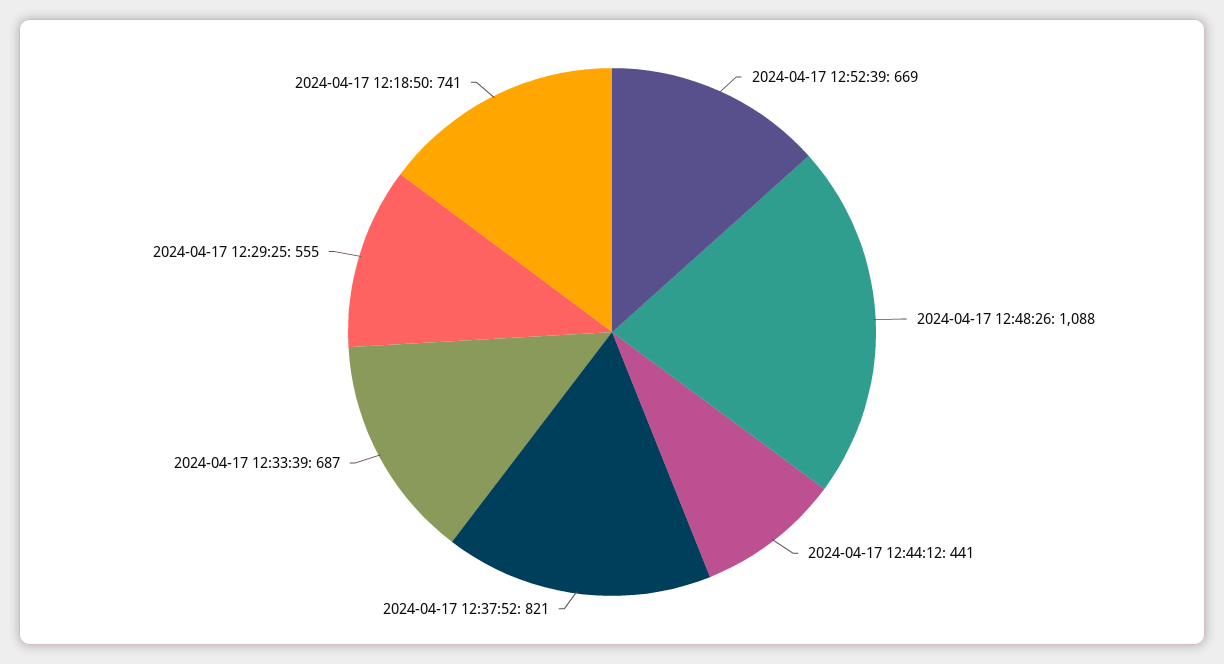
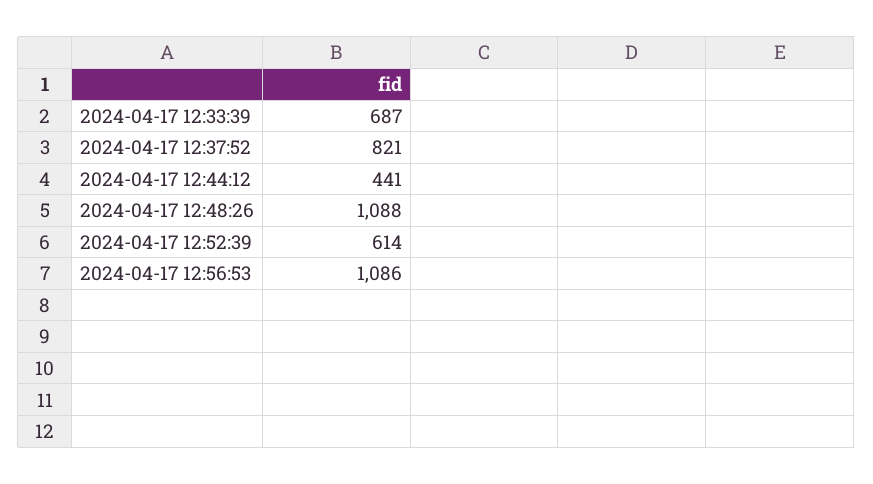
2024-04-17 12:52:39: 669 -> 614
2024-04-17 12:29:25: 555 -> none
2024-04-17 12:18:50: 741 -> none
2024-04-17 12:56:53: none -> 1086

